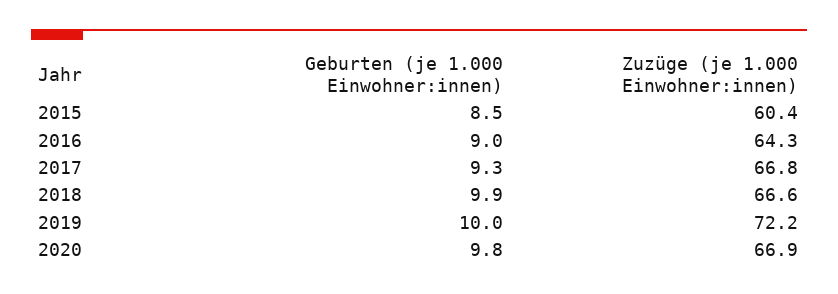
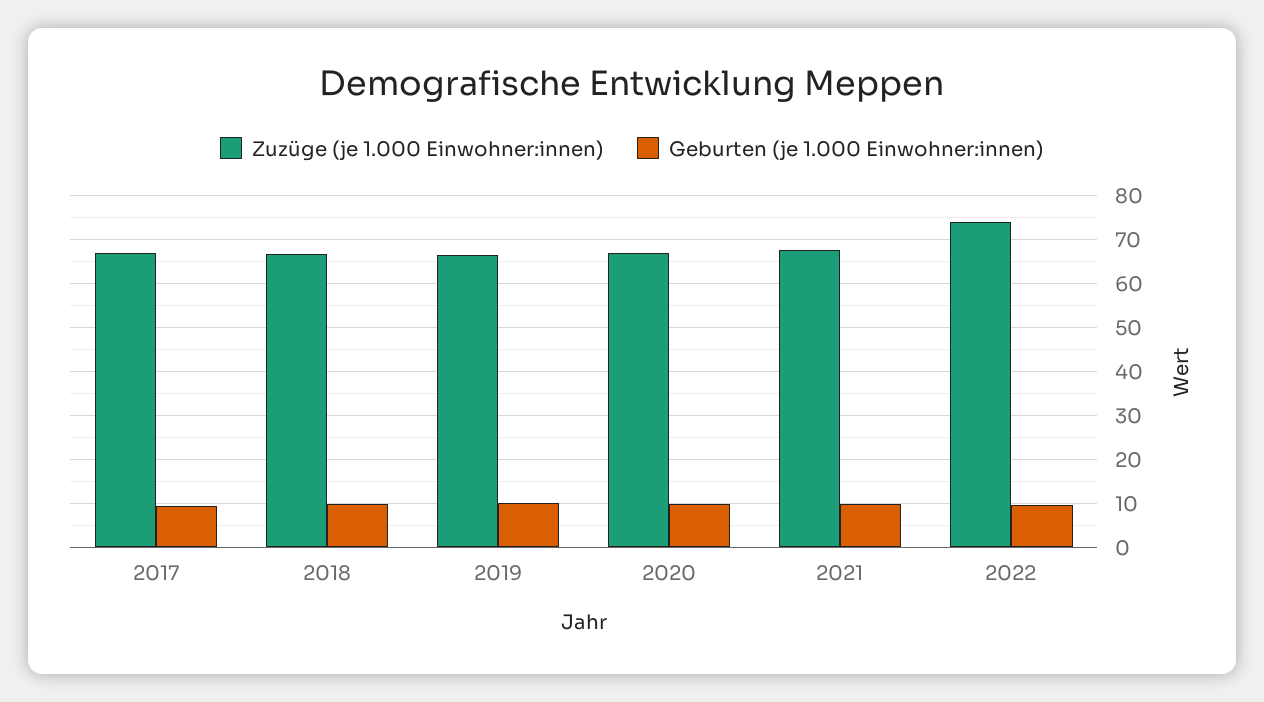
Geburten (je 1.000 Einwohner:innen), 2015: 8.5 -> none
Zuzüge (je 1.000 Einwohner:innen), 2015: 60.4 -> none
Geburten (je 1.000 Einwohner:innen), 2016: 9 -> none
Zuzüge (je 1.000 Einwohner:innen), 2016: 64.3 -> none
Zuzüge (je 1.000 Einwohner:innen), 2019: 72.2 -> 66
Zuzüge (je 1.000 Einwohner:innen), 2021: none -> 68
Geburten (je 1.000 Einwohner:innen), 2021: none -> 10
Zuzüge (je 1.000 Einwohner:innen), 2022: none -> 74
Geburten (je 1.000 Einwohner:innen), 2022: none -> 10

